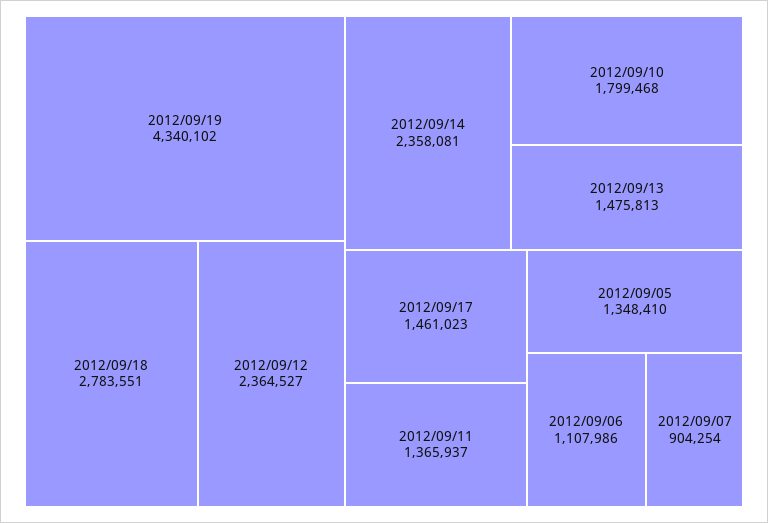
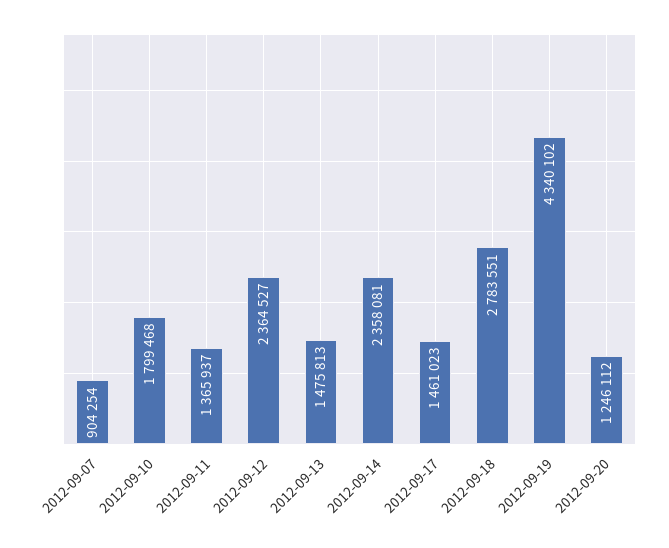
2012/09/05: 1348410 -> none
2012/09/06: 1107986 -> none
2012-09-20: none -> 1246112

